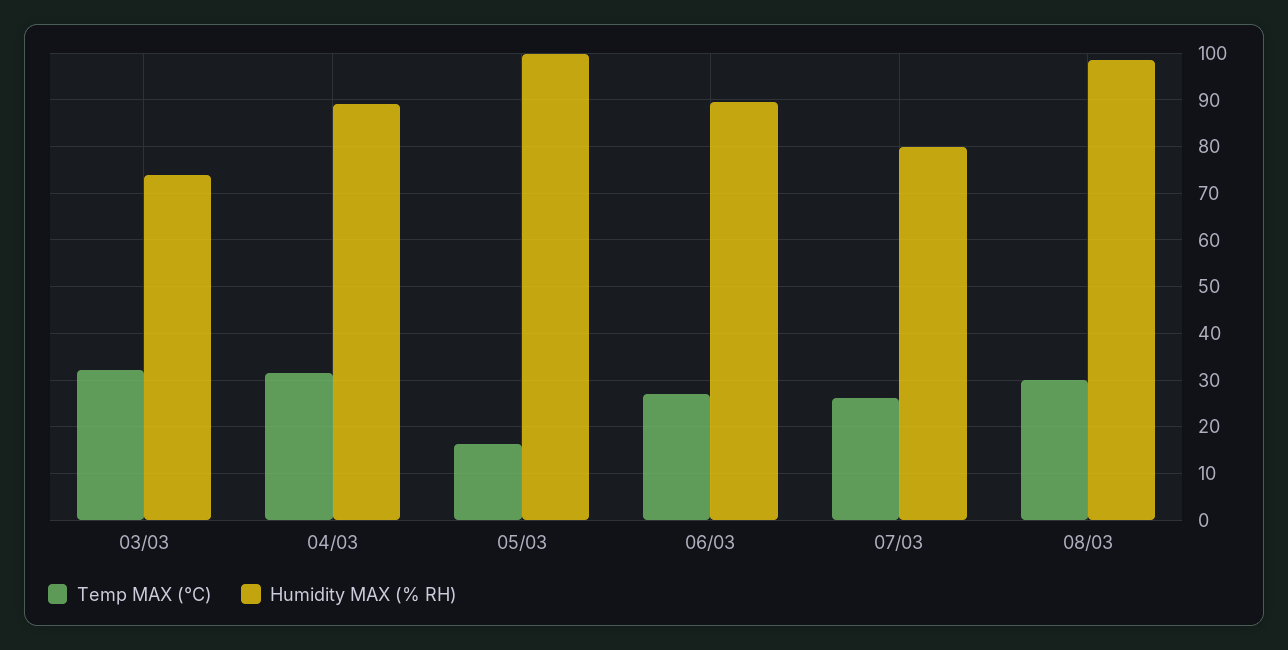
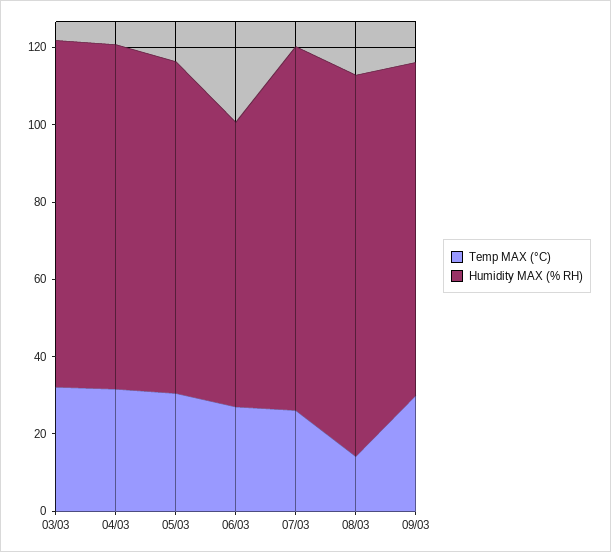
Humidity MAX (% RH), 03/03: 74 -> 90
Temp MAX (°C), 05/03: 16 -> 30
Humidity MAX (% RH), 05/03: 100 -> 85
Humidity MAX (% RH), 06/03: 90 -> 75
Humidity MAX (% RH), 07/03: 80 -> 95
Temp MAX (°C), 08/03: 30 -> 15
Temp MAX (°C), 09/03: none -> 30
Humidity MAX (% RH), 09/03: none -> 85

